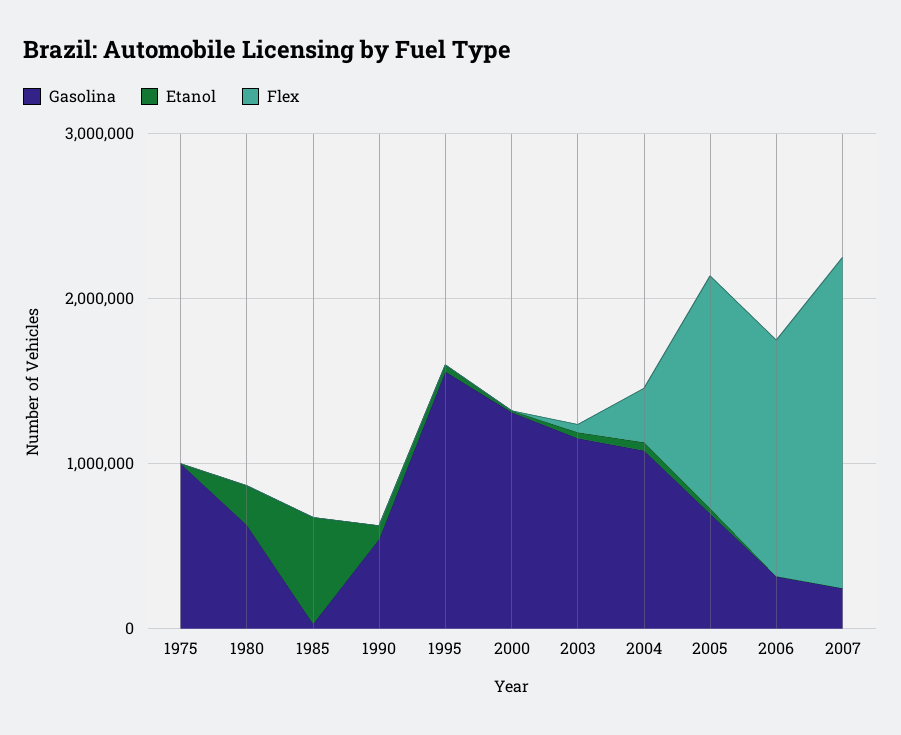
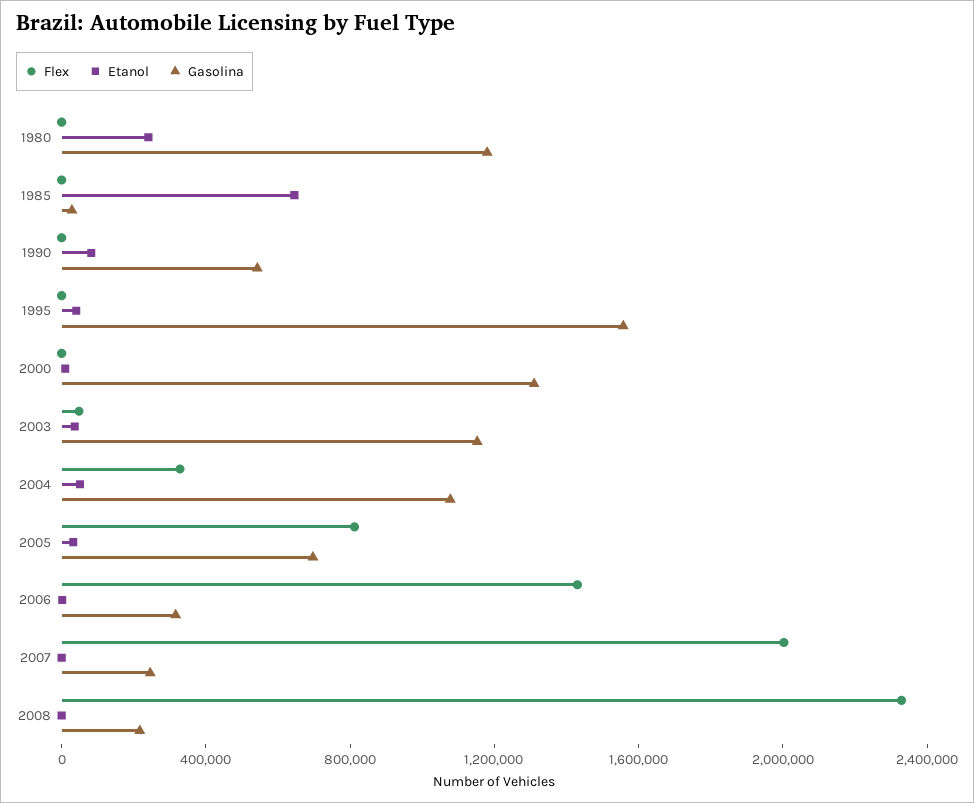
Gasolina, 1975: 1000000 -> none
Etanol, 1975: 0 -> none
Flex, 1975: 0 -> none
Gasolina, 1980: 600000 -> 1200000
Flex, 2005: 1400000 -> 800000
Flex, 2008: none -> 2300000
Etanol, 2008: none -> 0
Gasolina, 2008: none -> 200000

